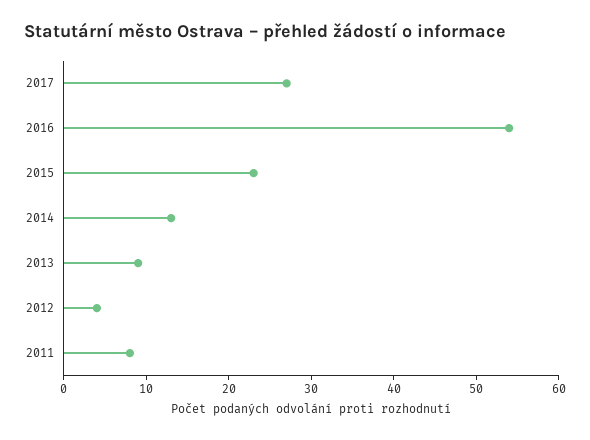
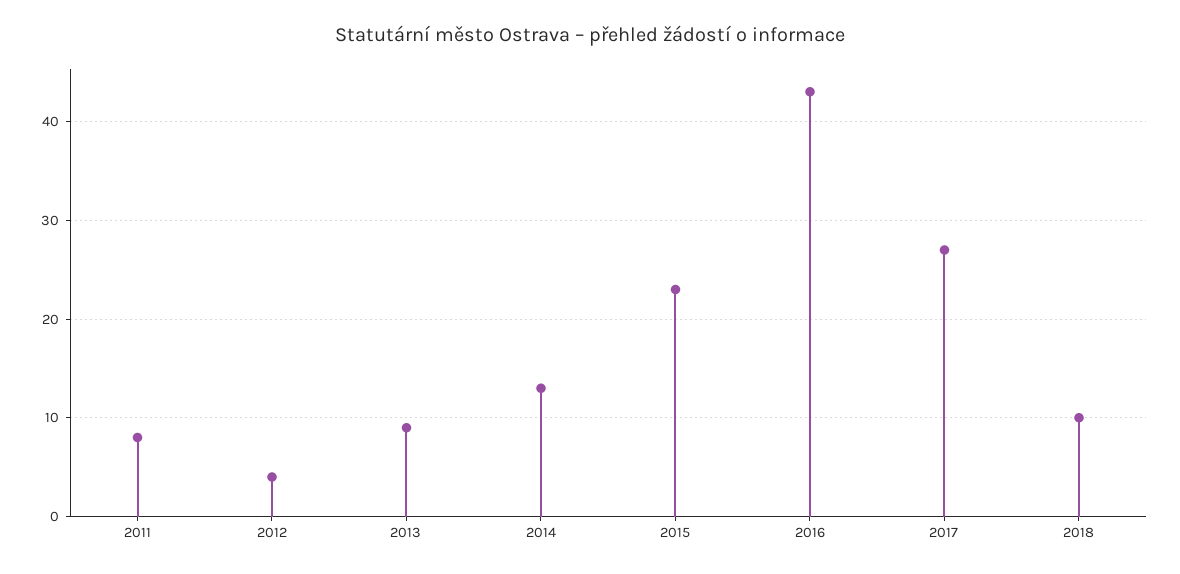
2016: 54 -> 43
2018: none -> 10

